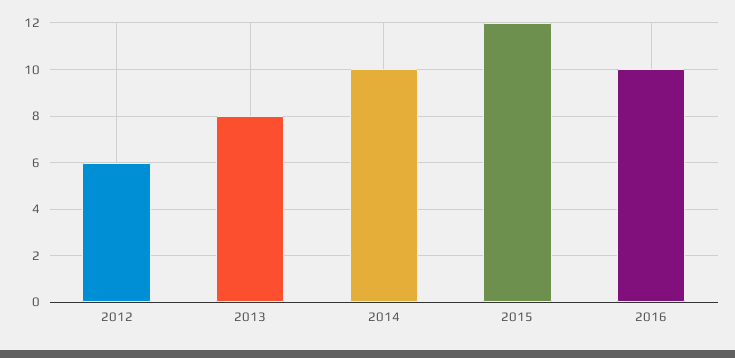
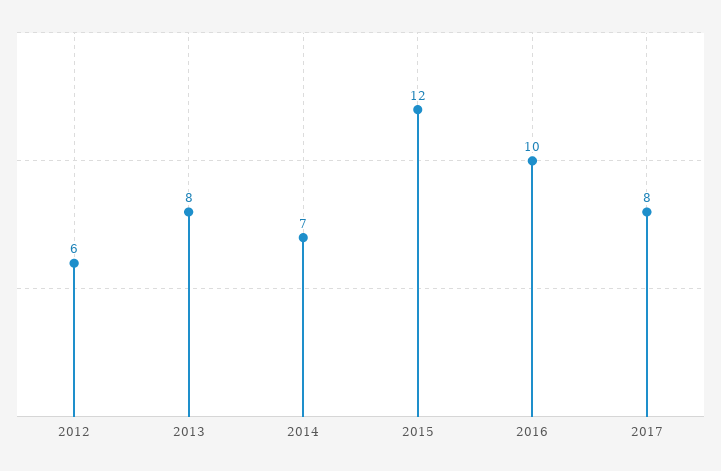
2014: 10 -> 7
2017: none -> 8

